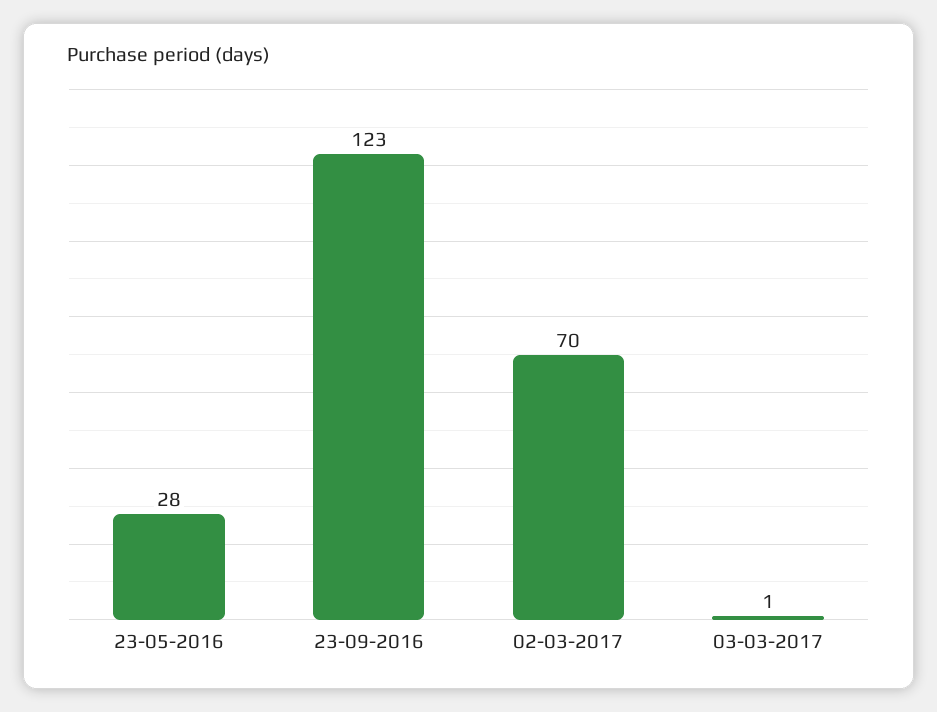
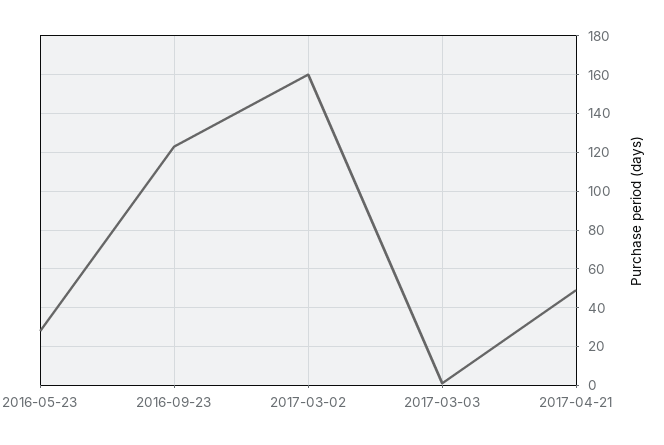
02-03-2017: 70 -> 160
2017-04-21: none -> 50

